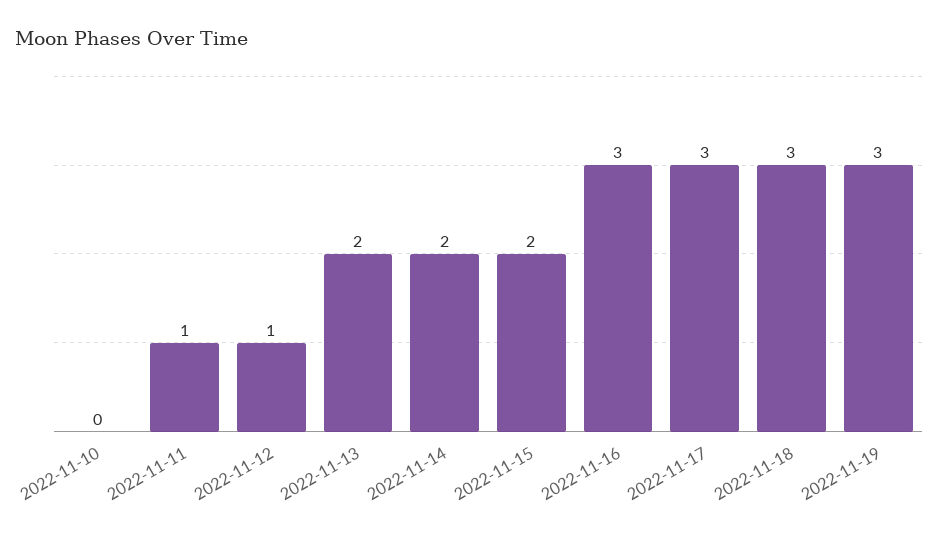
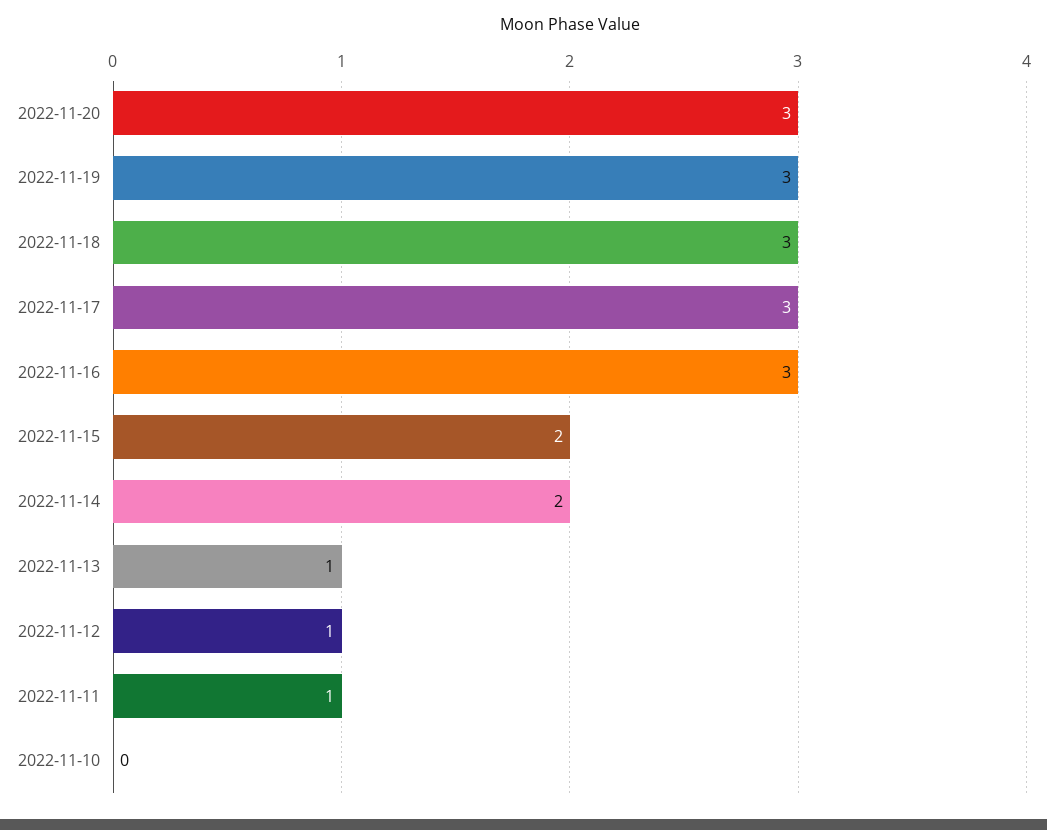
2022-11-13: 2 -> 1
2022-11-20: none -> 3

